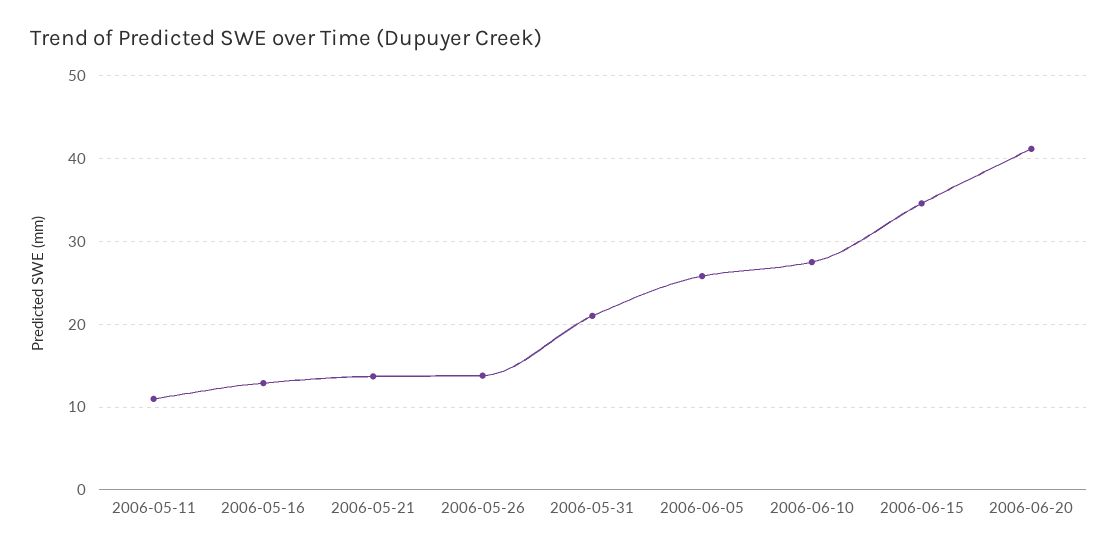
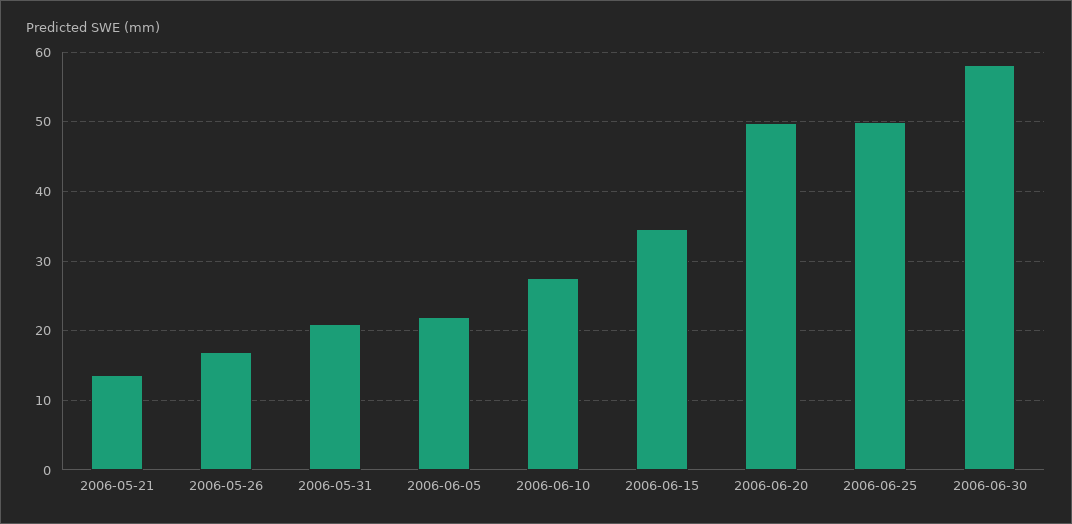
2006-05-11: 11 -> none
2006-05-16: 13 -> none
2006-05-26: 14 -> 17
2006-06-05: 26 -> 22
2006-06-20: 41 -> 50
2006-06-25: none -> 50
2006-06-30: none -> 58

